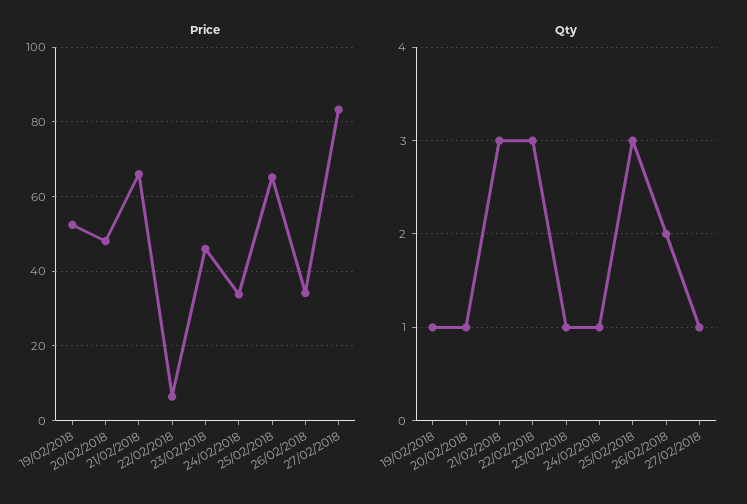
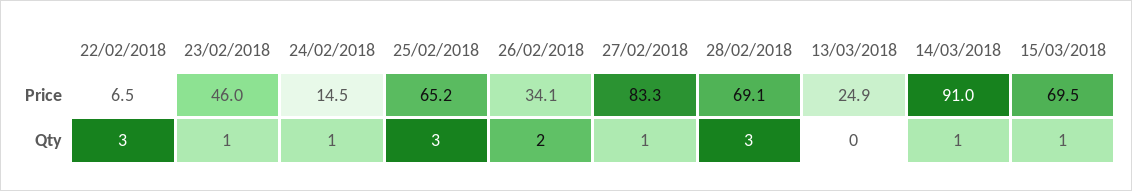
Price, 19/02/2018: 52 -> none
Price, 20/02/2018: 48 -> none
Price, 21/02/2018: 66 -> none
Price, 24/02/2018: 34 -> 14.5
Qty, 19/02/2018: 1 -> none
Qty, 20/02/2018: 1 -> none
Qty, 21/02/2018: 3 -> none
Price, 28/02/2018: none -> 69.1
Price, 13/03/2018: none -> 24.9
Price, 14/03/2018: none -> 91
Price, 15/03/2018: none -> 69.5
Qty, 28/02/2018: none -> 3
Qty, 13/03/2018: none -> 0
Qty, 14/03/2018: none -> 1
Qty, 15/03/2018: none -> 1

